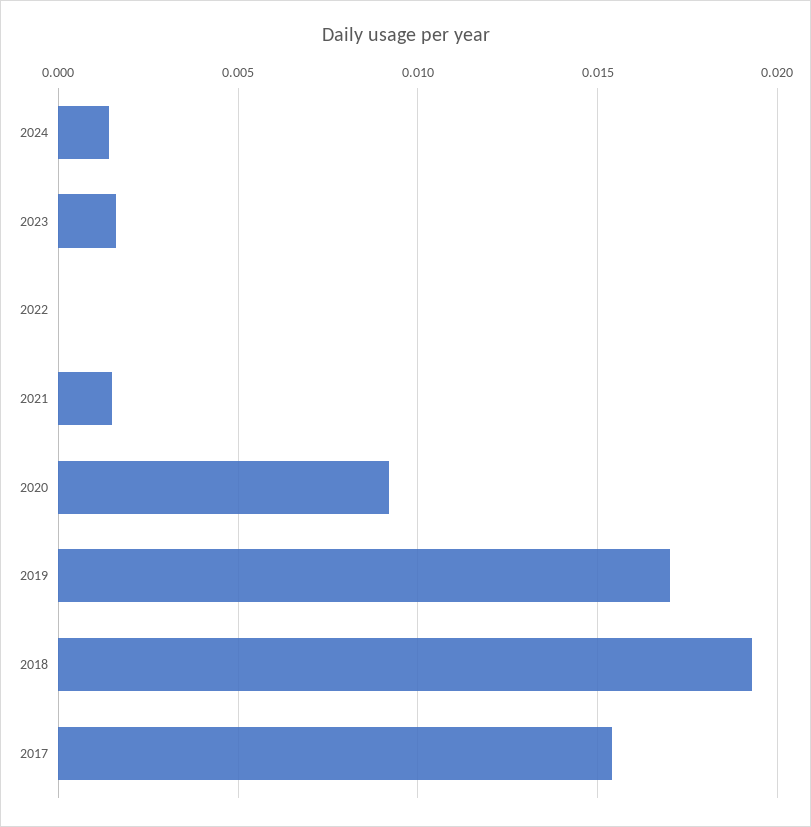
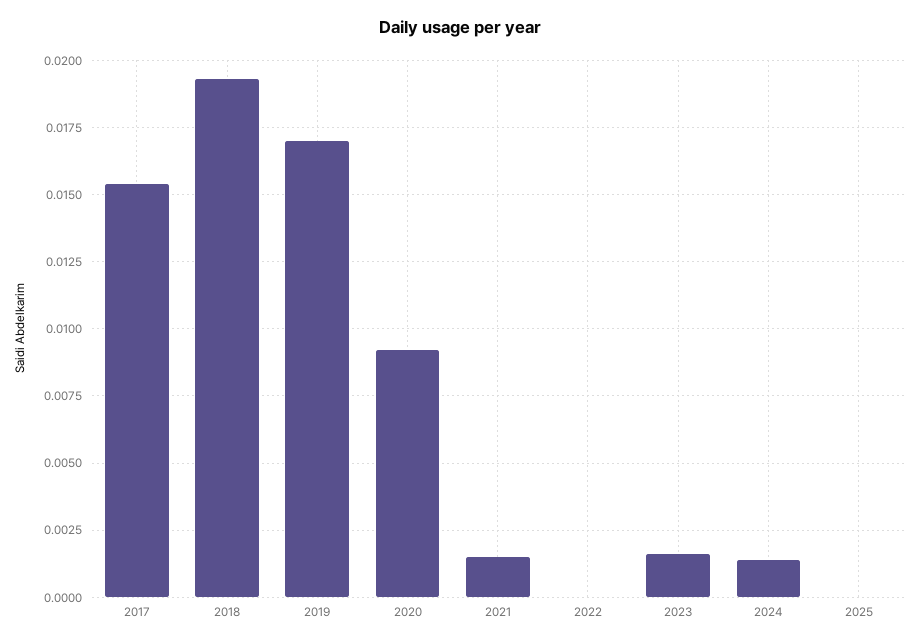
2025: none -> 0

